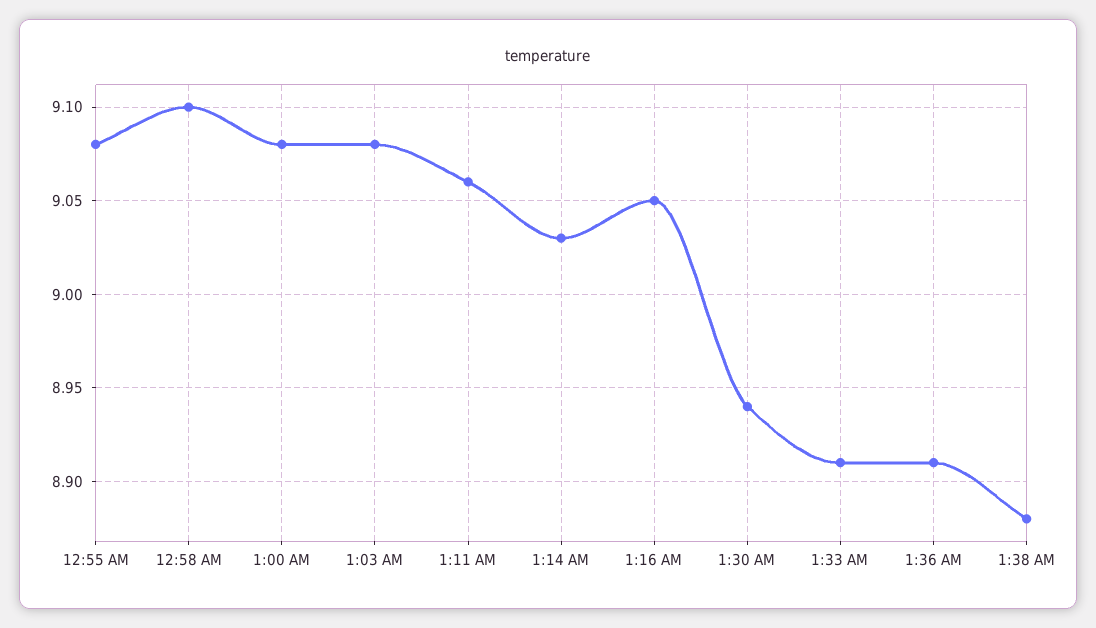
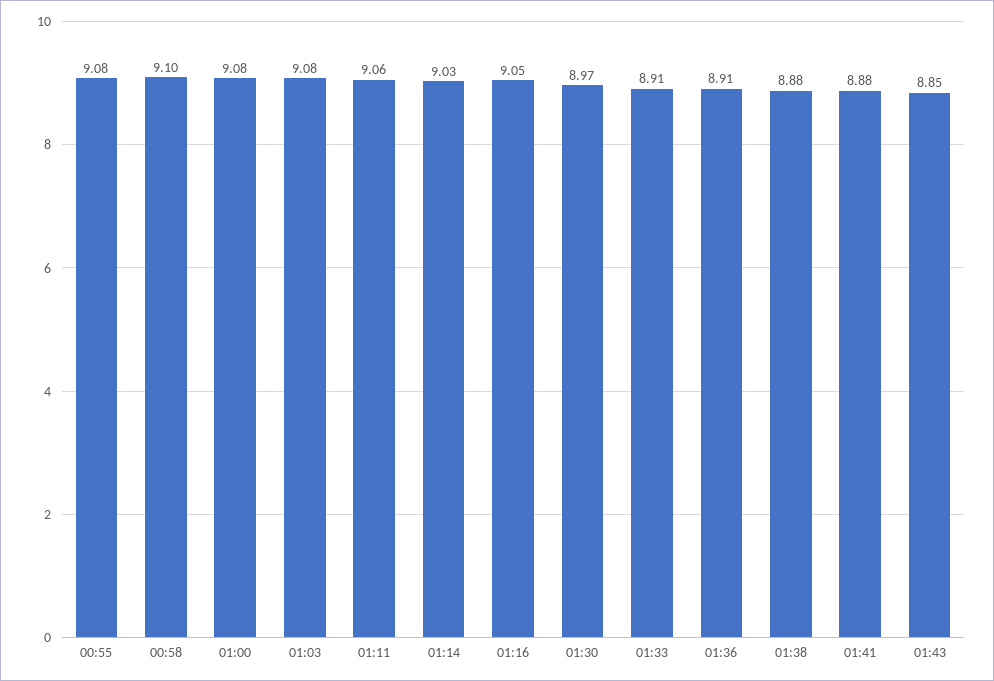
1:30 AM: 8.94 -> 8.97
01:41: none -> 8.88
01:43: none -> 8.85

